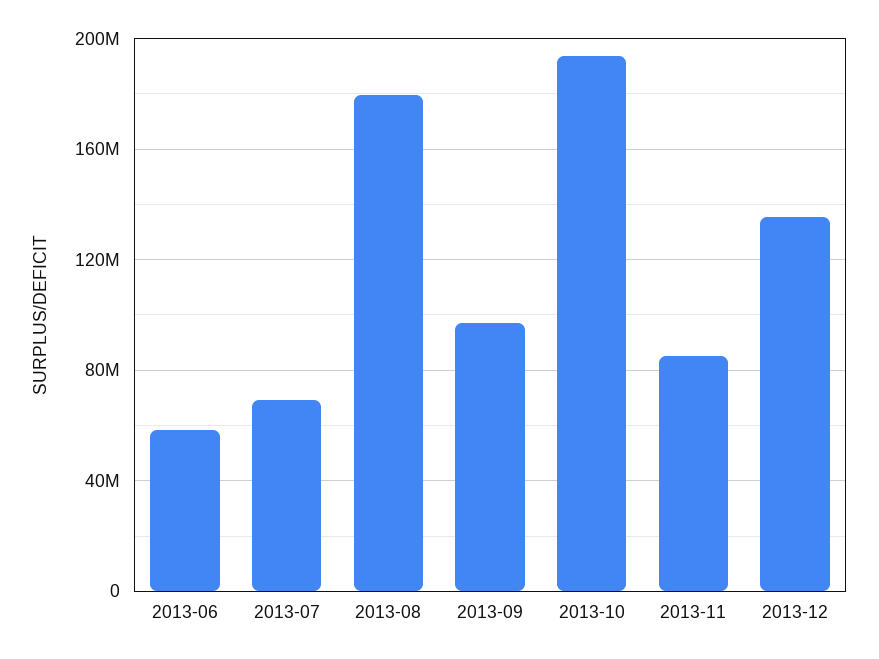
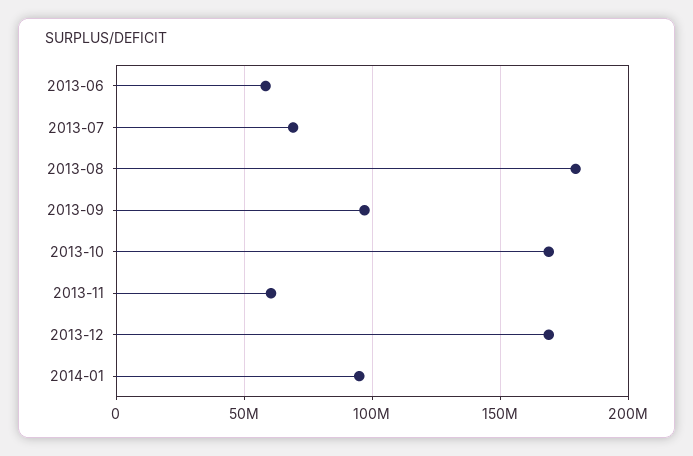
2013-10: 195000000 -> 170000000
2013-11: 85000000 -> 60000000
2013-12: 135000000 -> 170000000
2014-01: none -> 95000000

